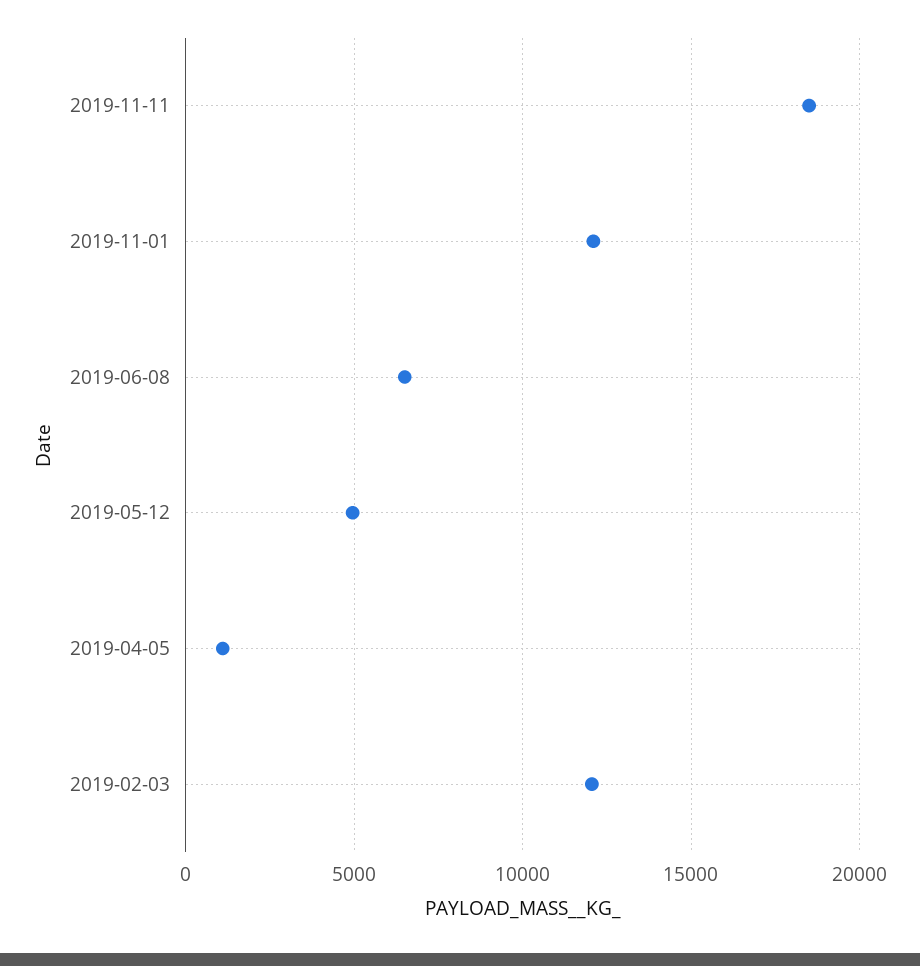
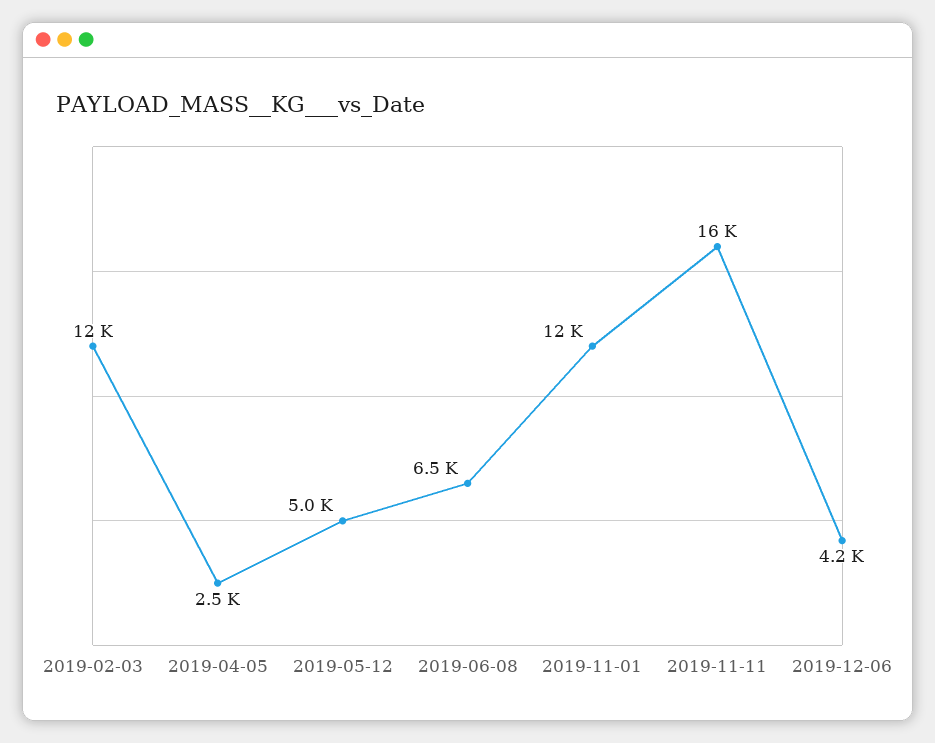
2019-11-11: 18500 -> 16000
2019-04-05: 1000 -> 2500
2019-12-06: none -> 4200

